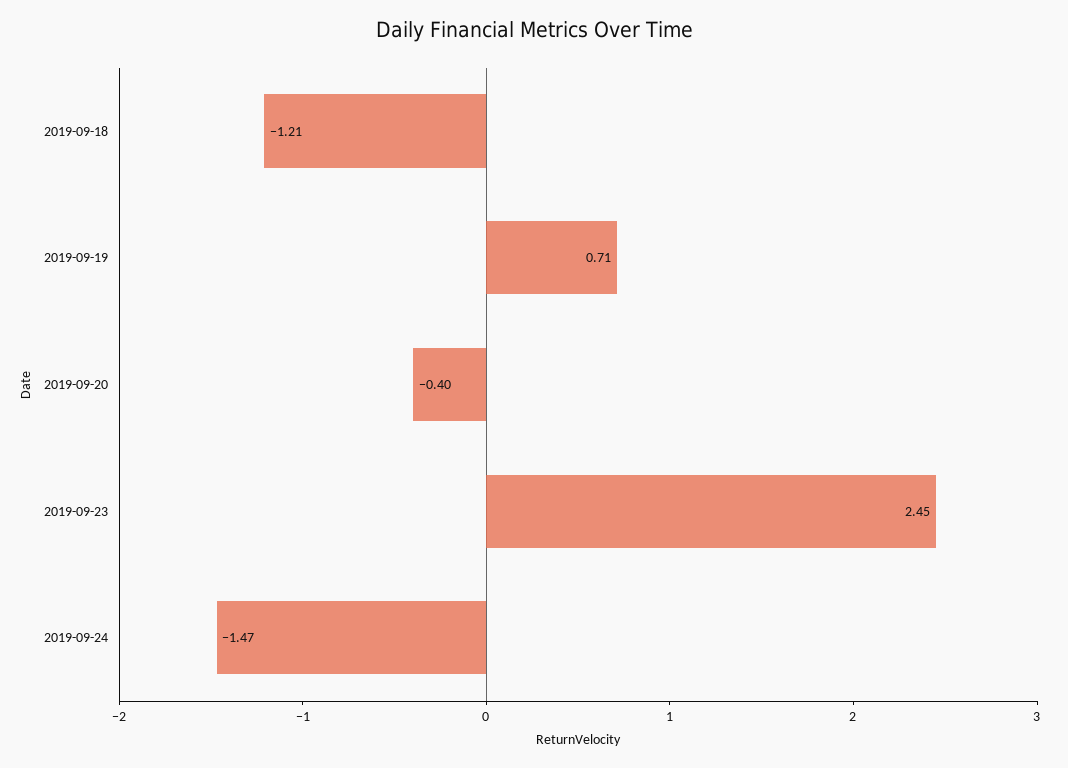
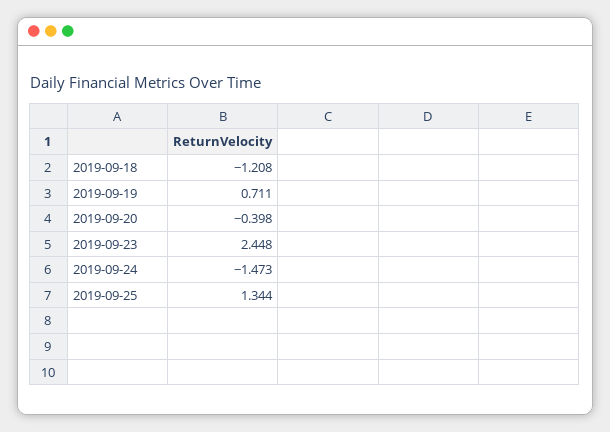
2019-09-25: none -> 1.344

